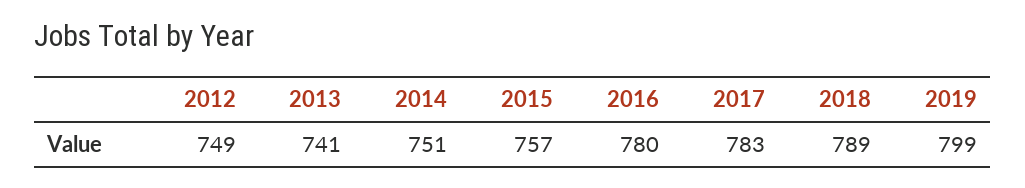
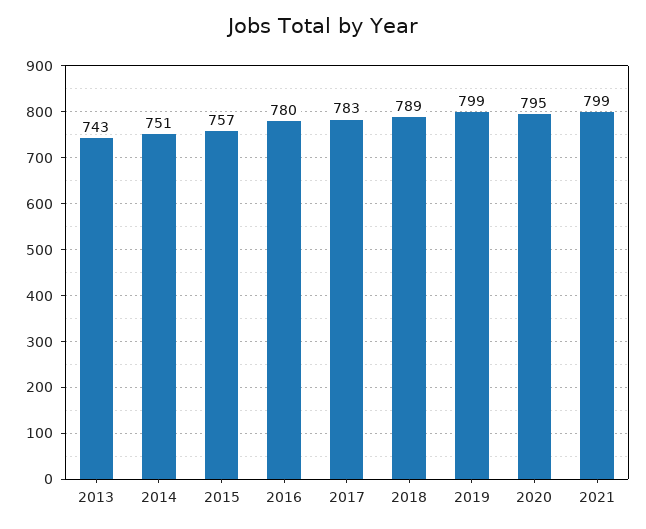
2012: 749 -> none
2013: 741 -> 743
2020: none -> 795
2021: none -> 799

